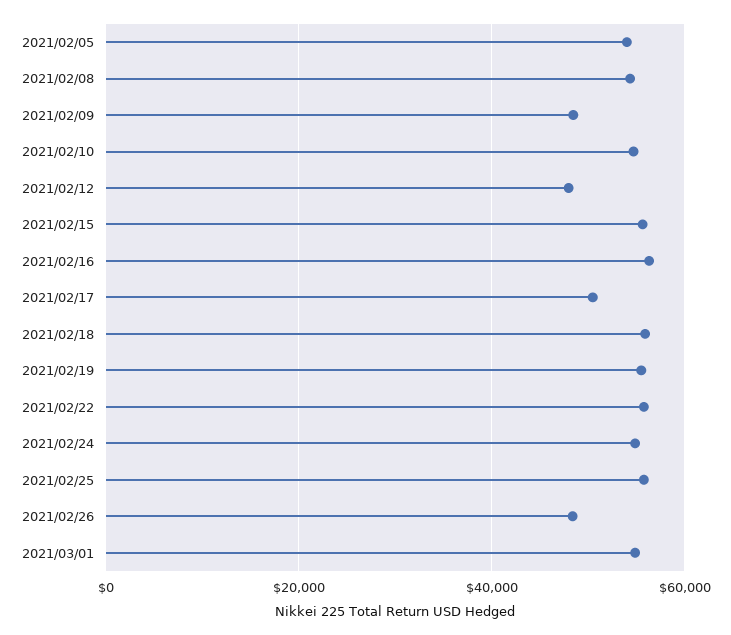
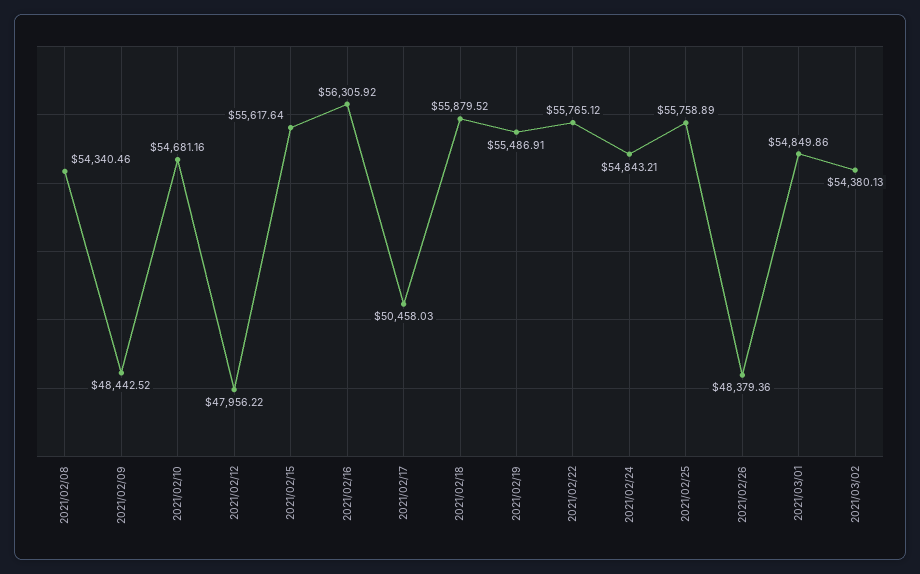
2021/02/05: 54000 -> none
2021/03/02: none -> 54380.13

